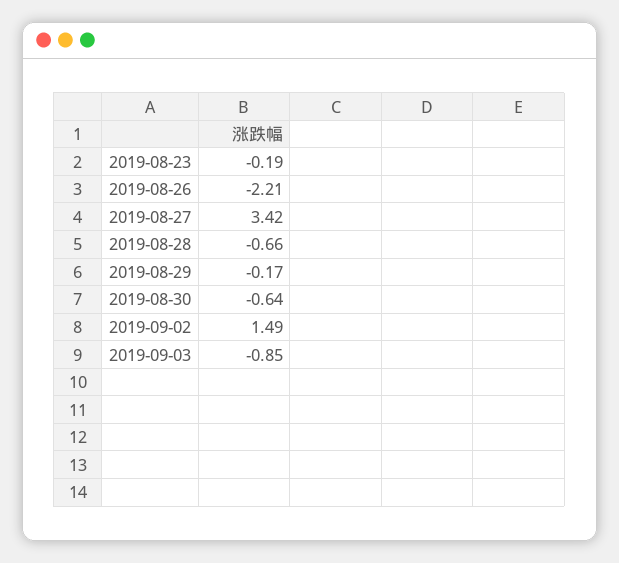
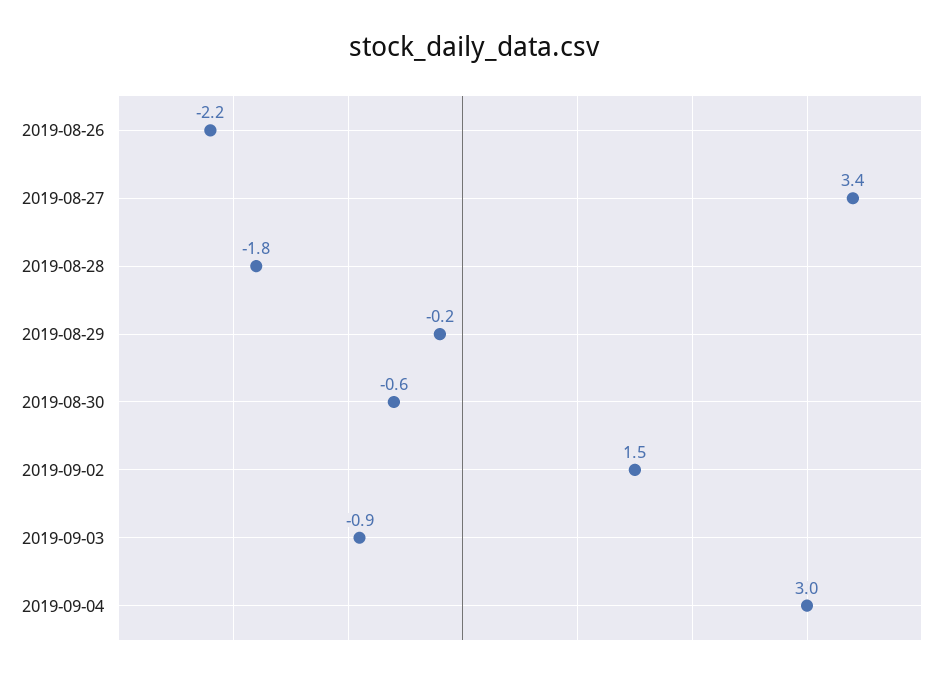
2019-08-23: -0.19 -> none
2019-08-28: -0.66 -> -1.8
2019-09-04: none -> 3

